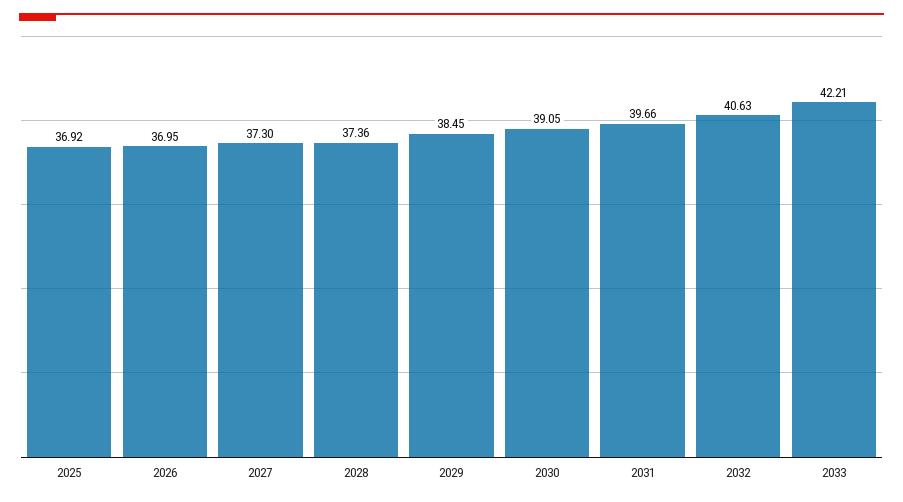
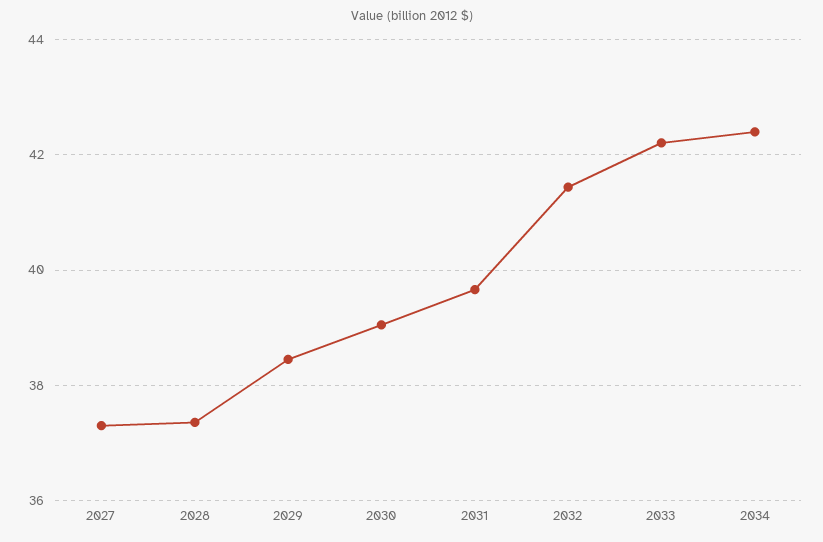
2025: 36.92 -> none
2026: 36.95 -> none
2032: 40.63 -> 41.4
2034: none -> 42.4

